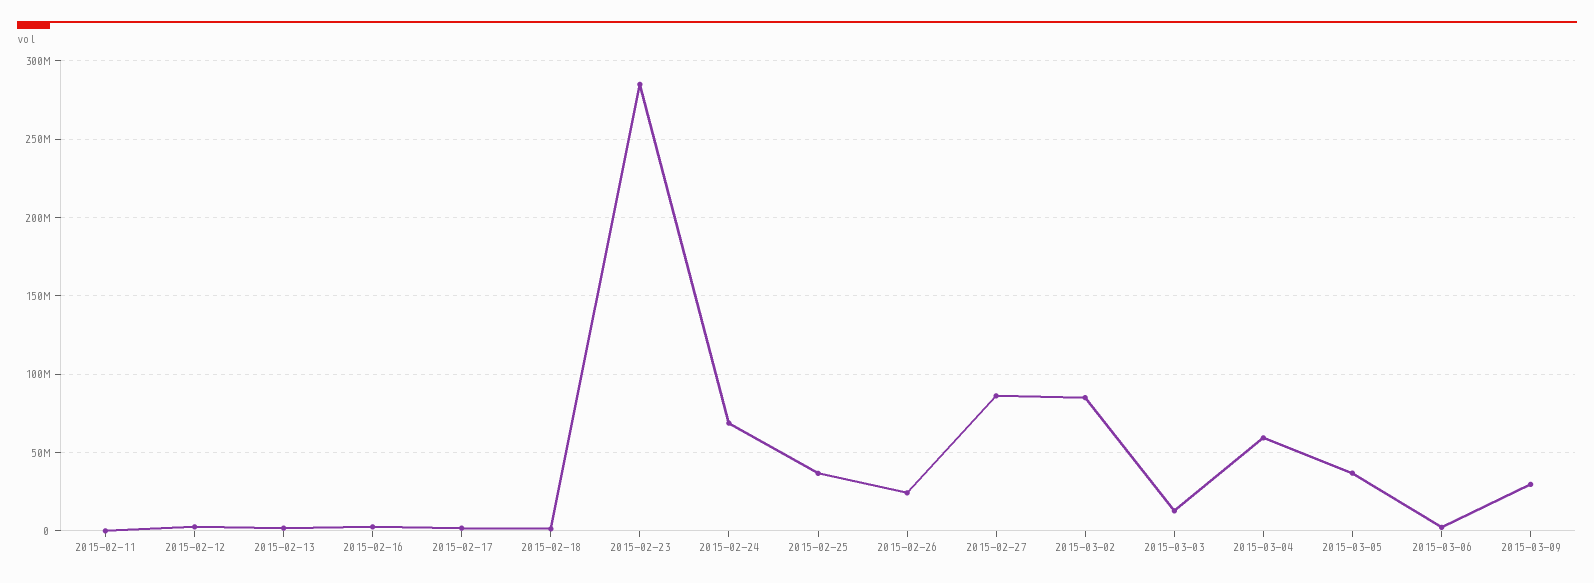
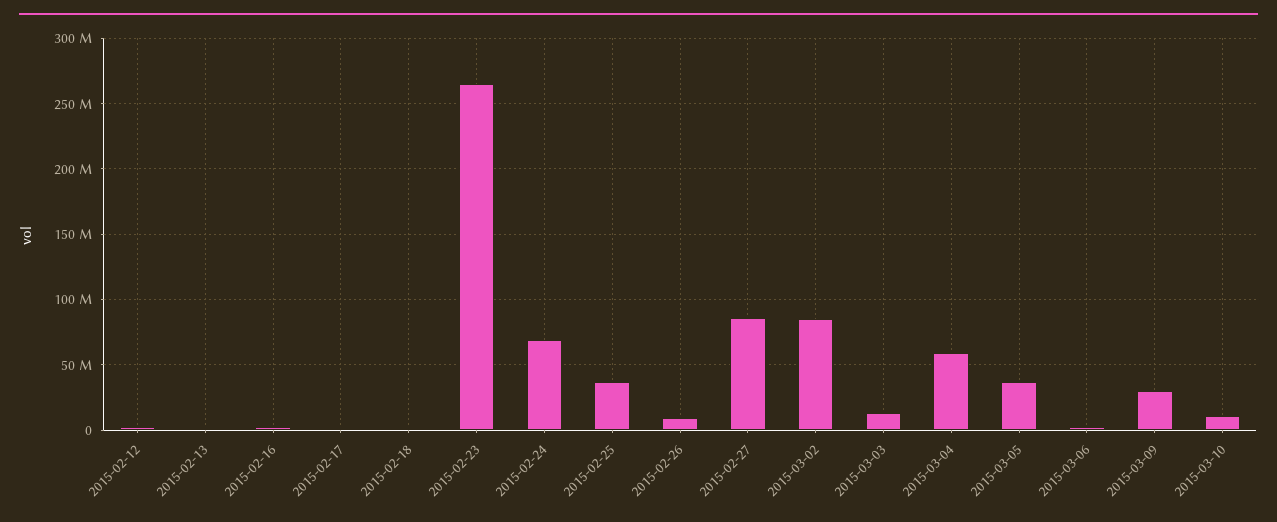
2015-02-11: 0 -> none
2015-02-23: 285000000 -> 265000000
2015-02-26: 25000000 -> 10000000
2015-03-10: none -> 10000000

